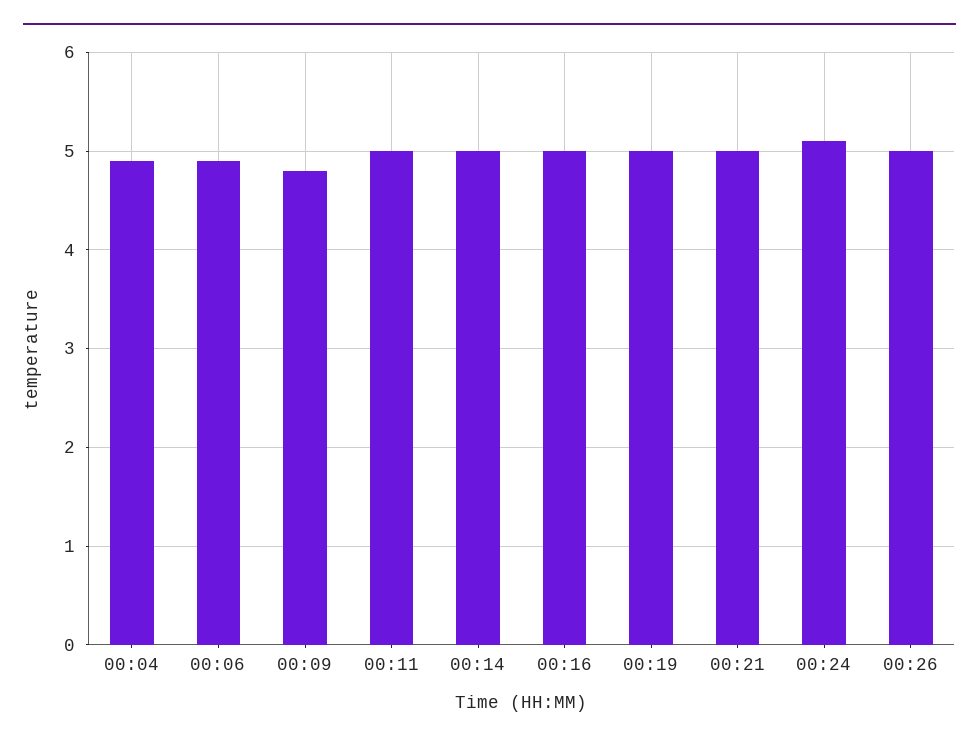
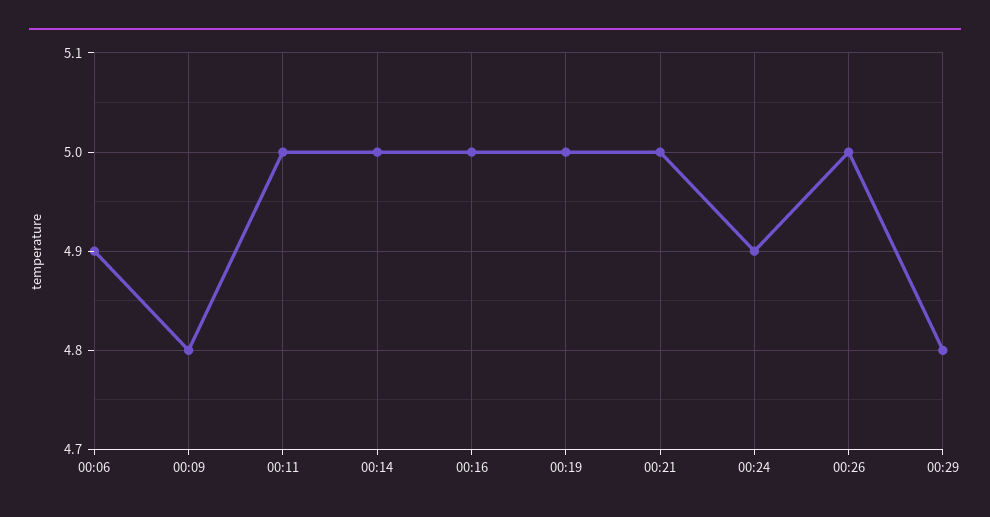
00:04: 4.9 -> none
00:24: 5.1 -> 4.9
00:29: none -> 4.8

